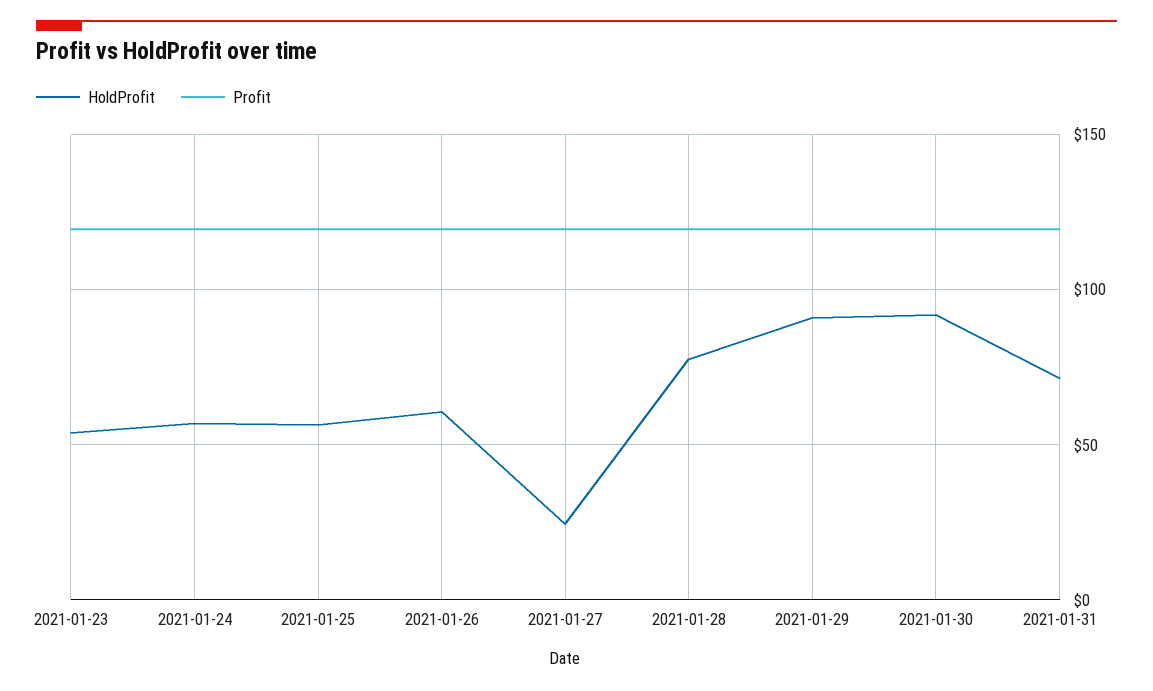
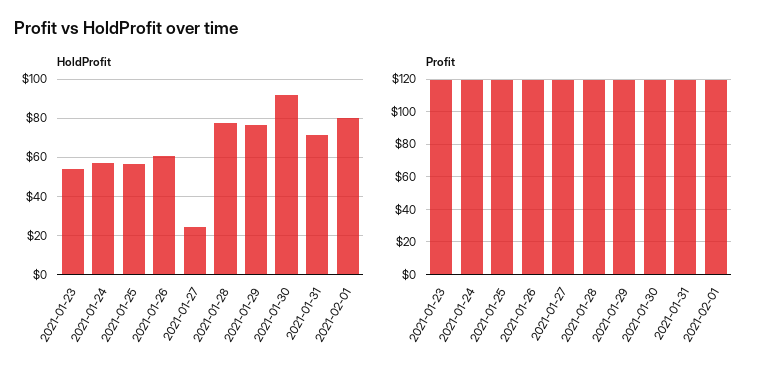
HoldProfit, 2021-01-29: 90 -> 75
HoldProfit, 2021-02-01: none -> 80
Profit, 2021-02-01: none -> 120

